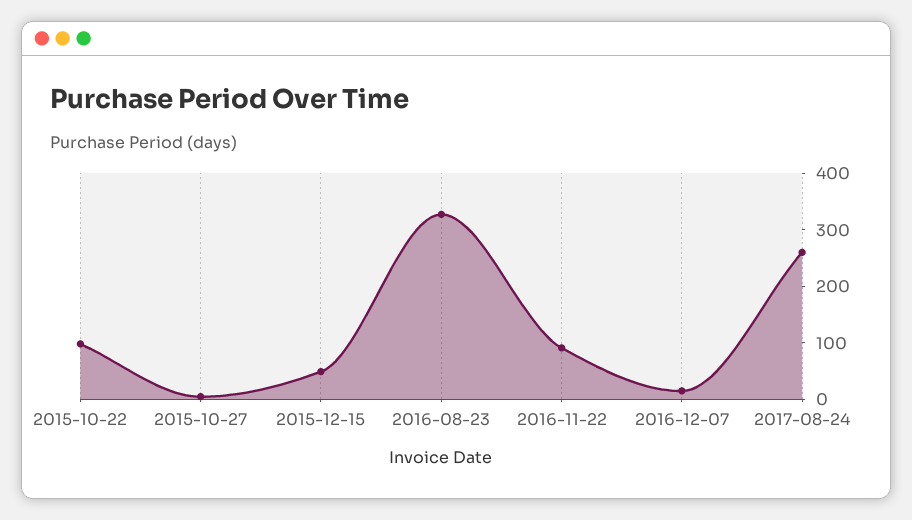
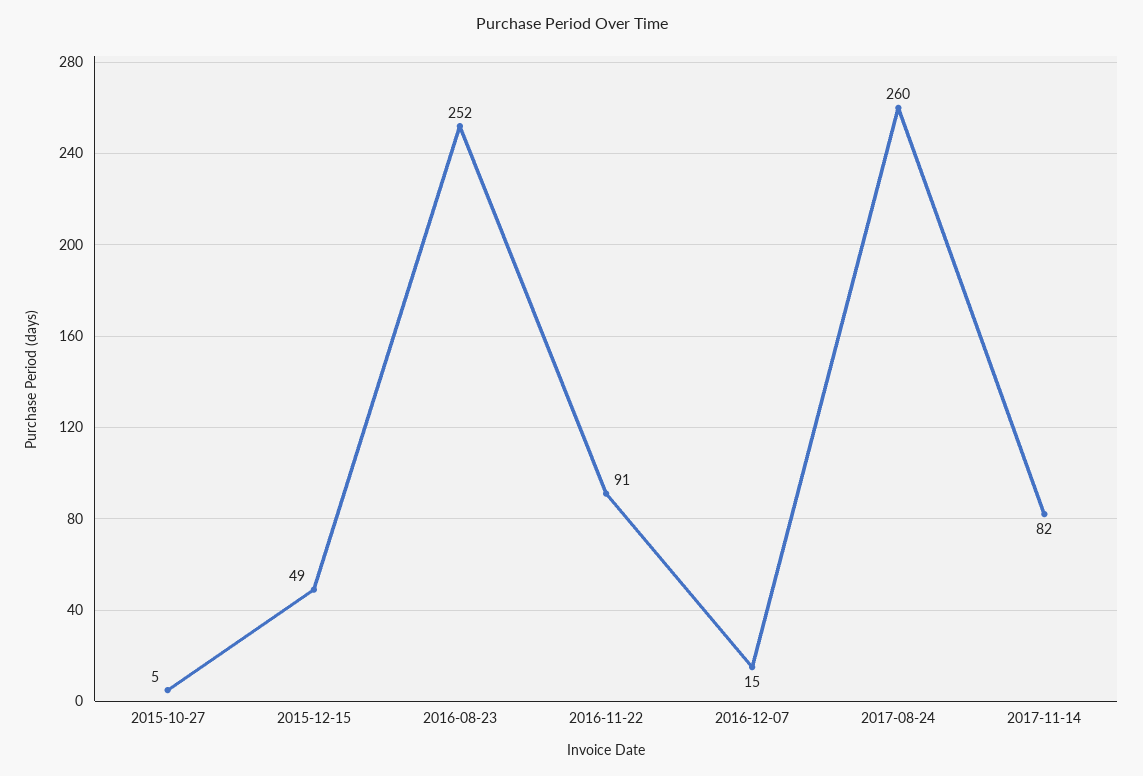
2015-10-22: 100 -> none
2016-08-23: 320 -> 252
2017-11-14: none -> 82

